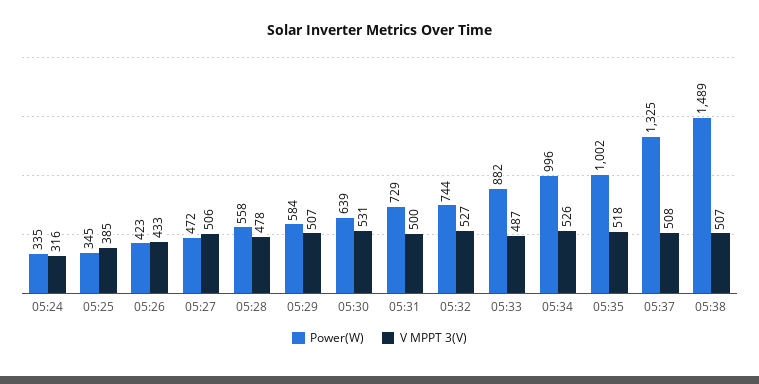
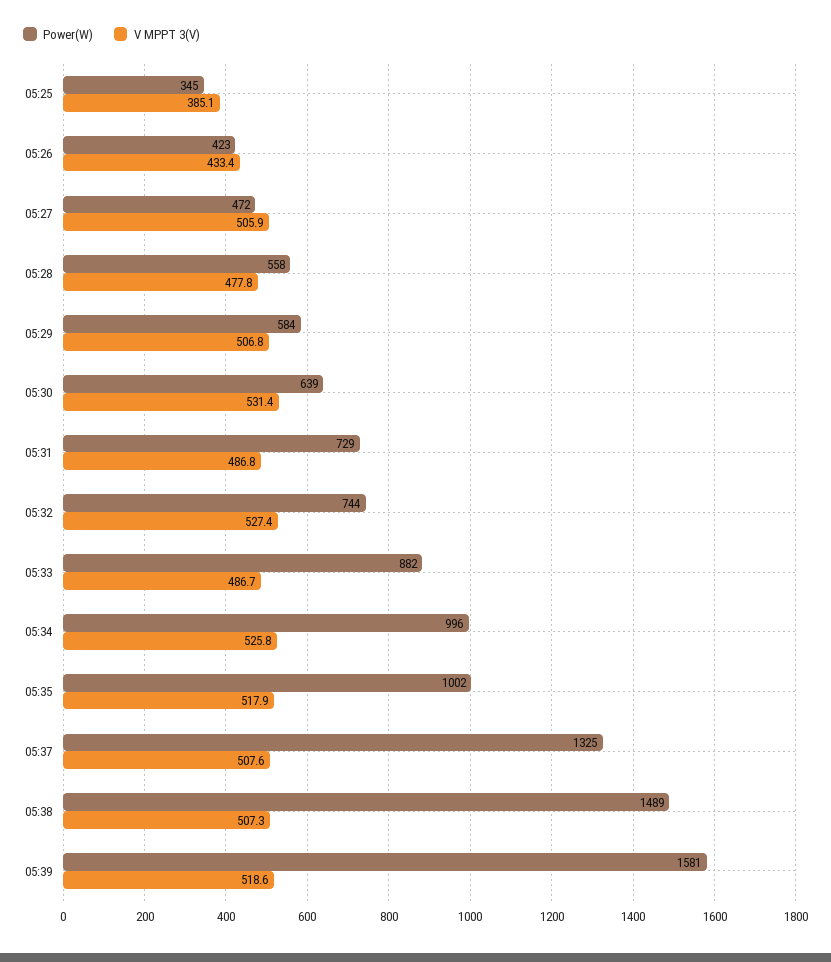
Power(W), 05:24: 335 -> none
V MPPT 3(V), 05:24: 316 -> none
V MPPT 3(V), 05:31: 500 -> 486.8
Power(W), 05:39: none -> 1581
V MPPT 3(V), 05:39: none -> 518.6

